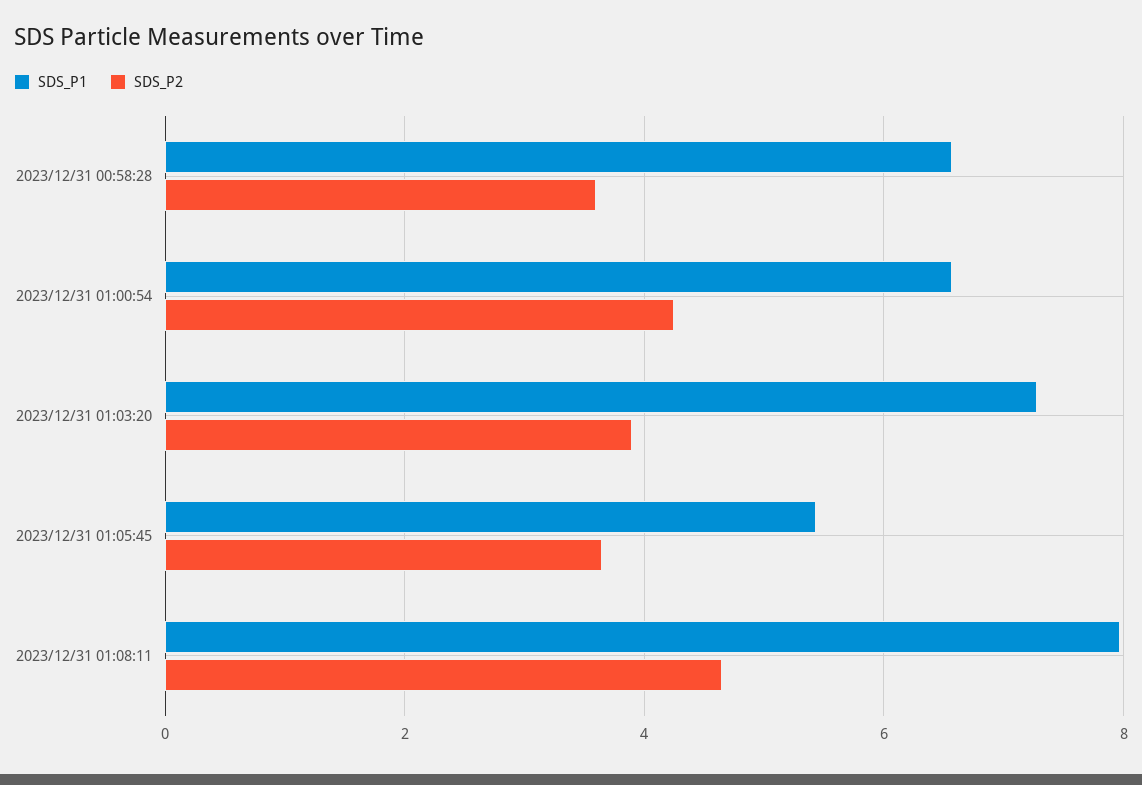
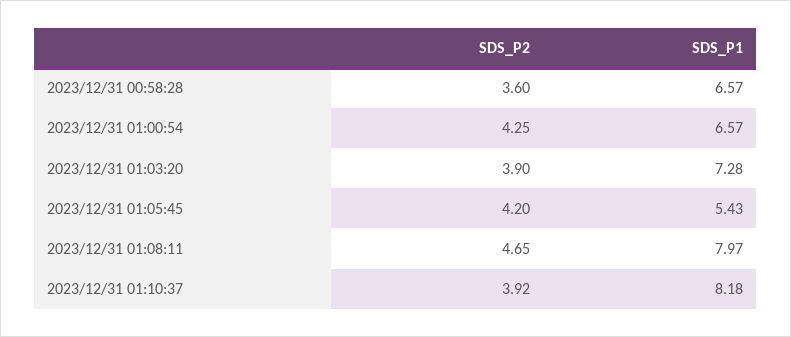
SDS_P2, 2023/12/31 01:05:45: 3.6 -> 4.2
SDS_P2, 2023/12/31 01:10:37: none -> 3.92
SDS_P1, 2023/12/31 01:10:37: none -> 8.18

